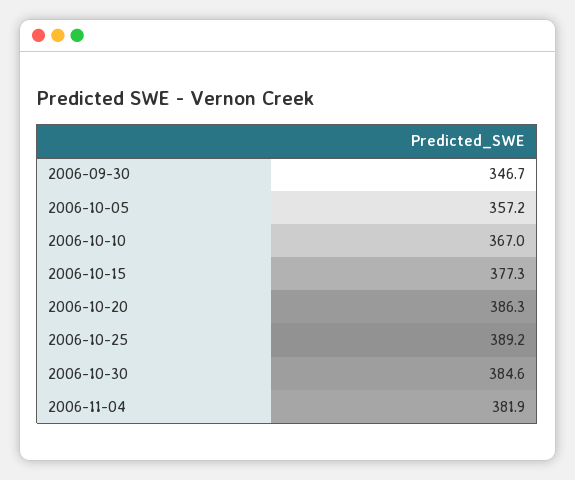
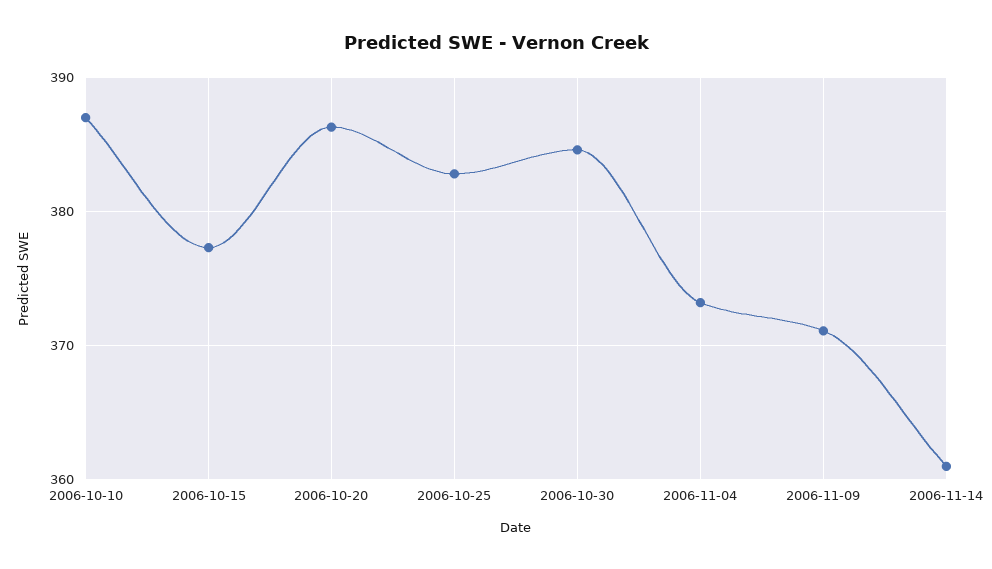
2006-09-30: 346.7 -> none
2006-10-05: 357.2 -> none
2006-10-10: 367 -> 387
2006-10-25: 389.2 -> 383
2006-11-04: 381.9 -> 373
2006-11-09: none -> 371
2006-11-14: none -> 361

